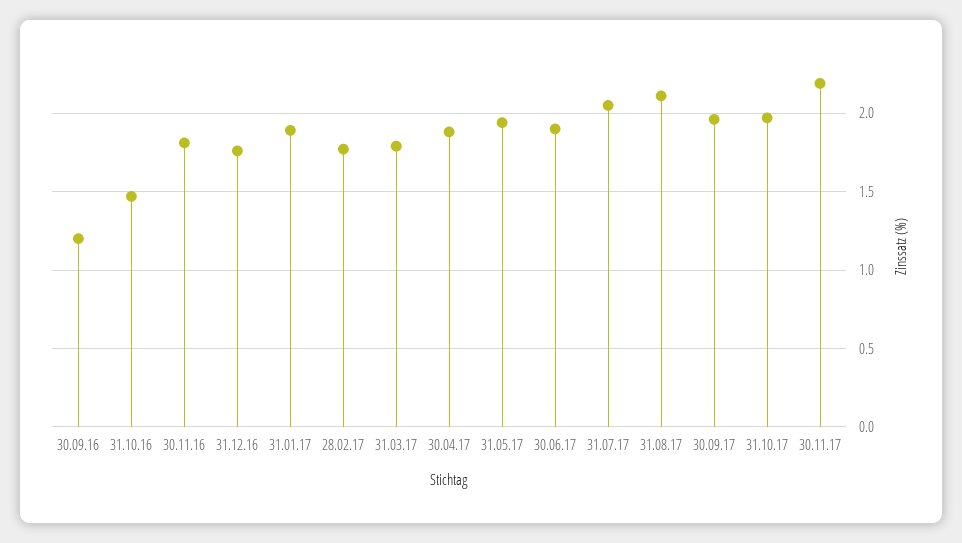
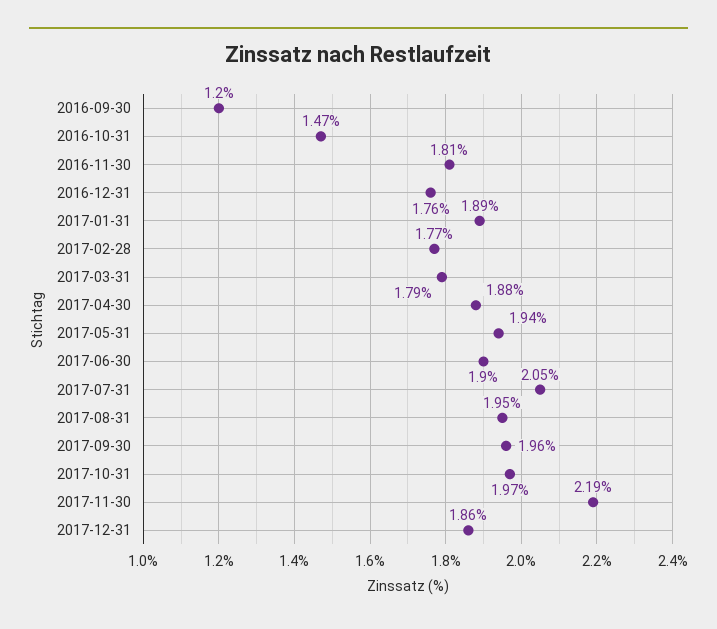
31.08.17: 2.1 -> 1.95
2017-12-31: none -> 1.86

